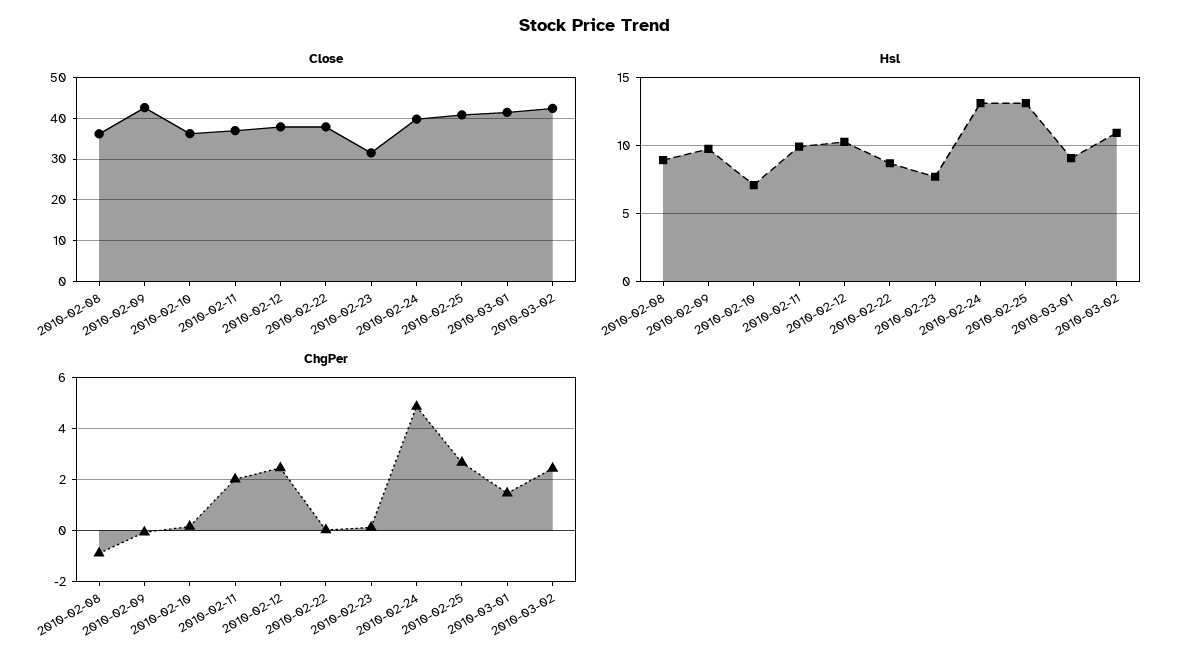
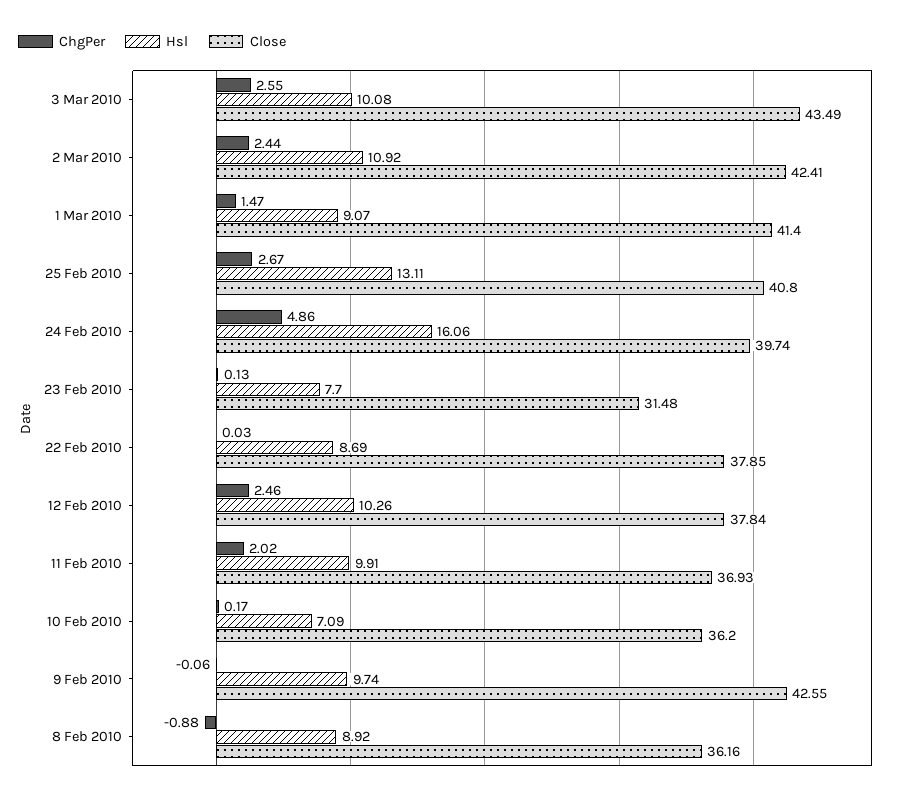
Hsl, 2010-02-24: 13 -> 16.06
ChgPer, 3 Mar 2010: none -> 2.55
Hsl, 3 Mar 2010: none -> 10.08
Close, 3 Mar 2010: none -> 43.49

